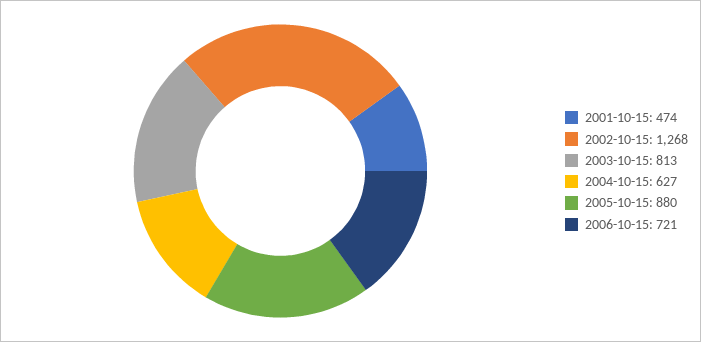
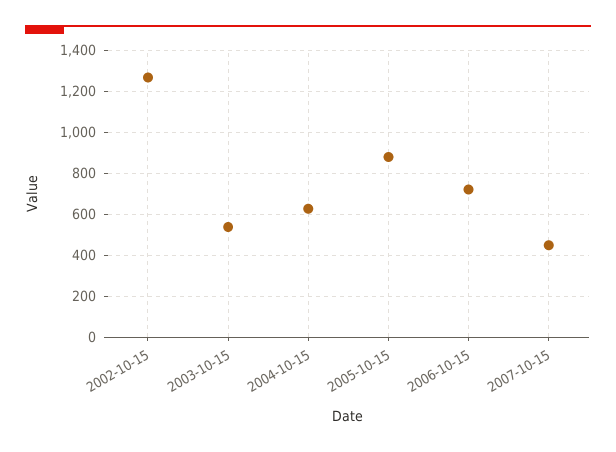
2001-10-15: 474 -> none
2003-10-15: 813 -> 550
2007-10-15: none -> 450

